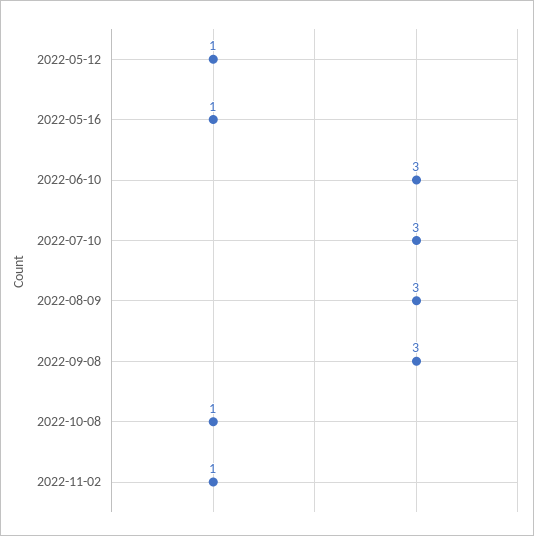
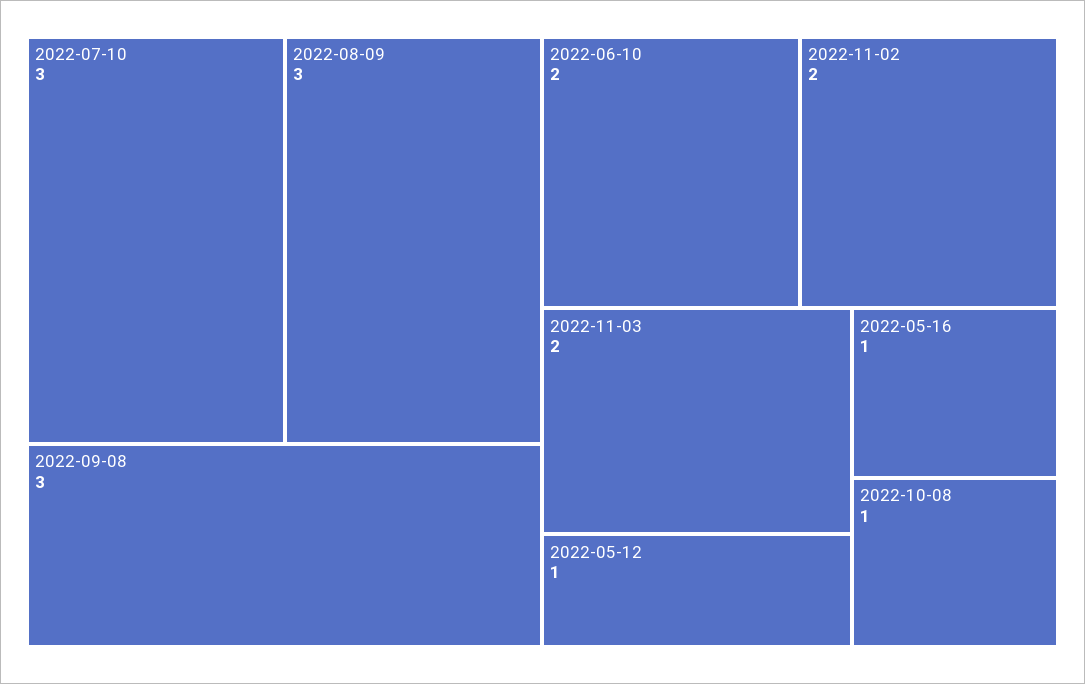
2022-06-10: 3 -> 2
2022-11-02: 1 -> 2
2022-11-03: none -> 2

